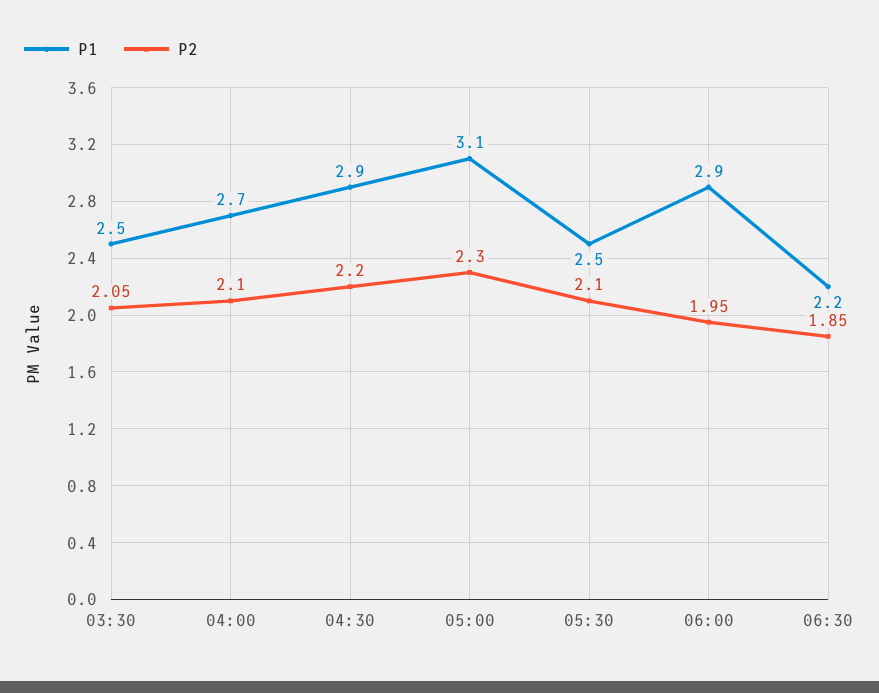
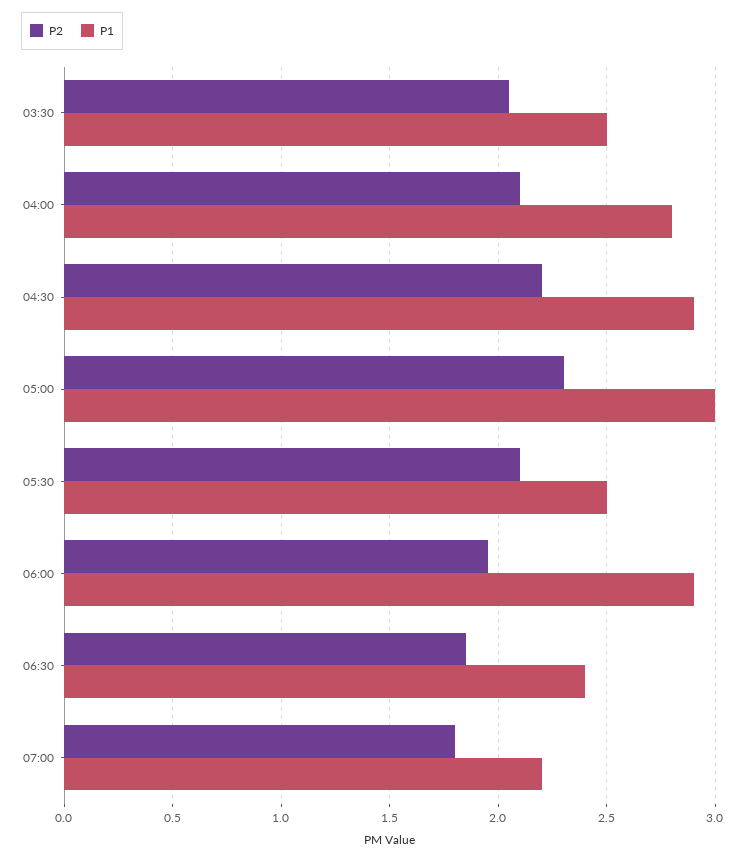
P1, 04:00: 2.7 -> 2.8
P1, 05:00: 3.1 -> 3
P1, 06:30: 2.2 -> 2.4
P2, 07:00: none -> 1.8
P1, 07:00: none -> 2.2

